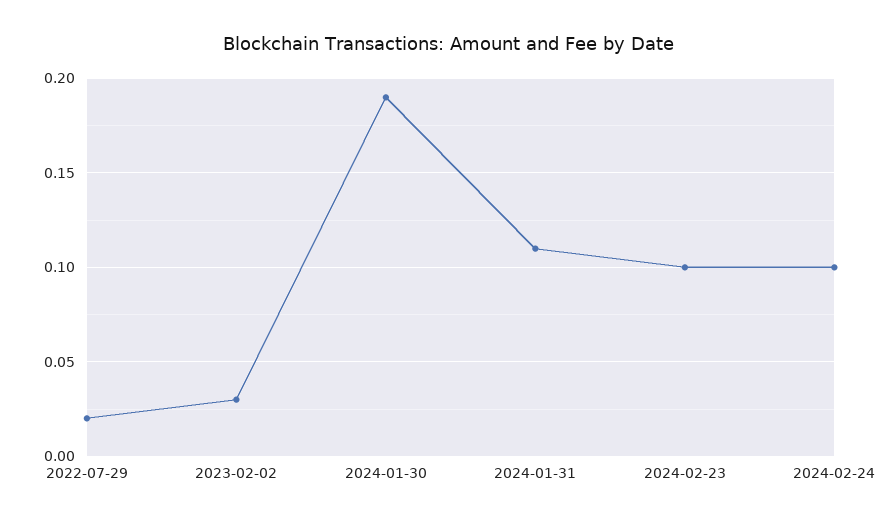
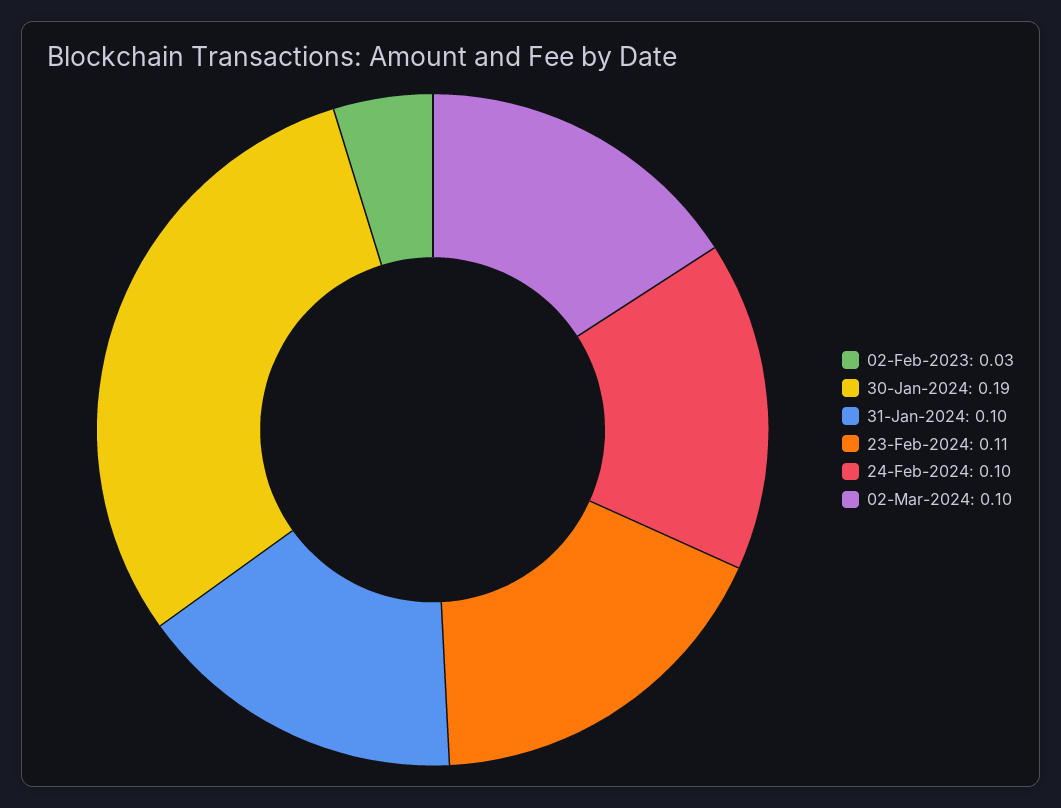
2022-07-29: 0.02 -> none
2024-01-31: 0.11 -> 0.1
2024-02-23: 0.1 -> 0.11
02-Mar-2024: none -> 0.1

